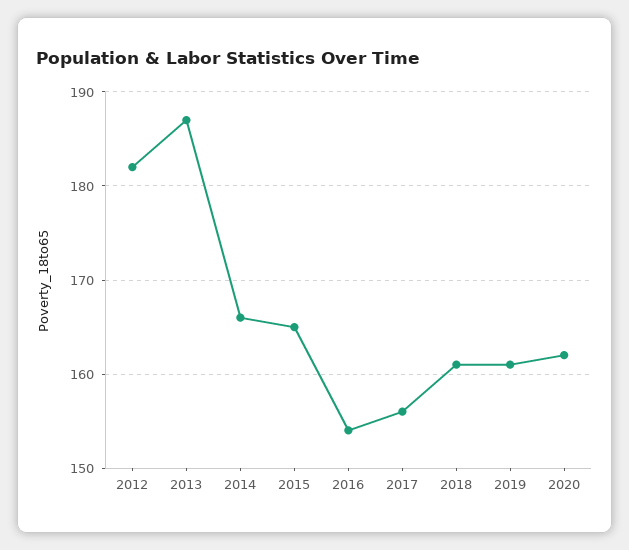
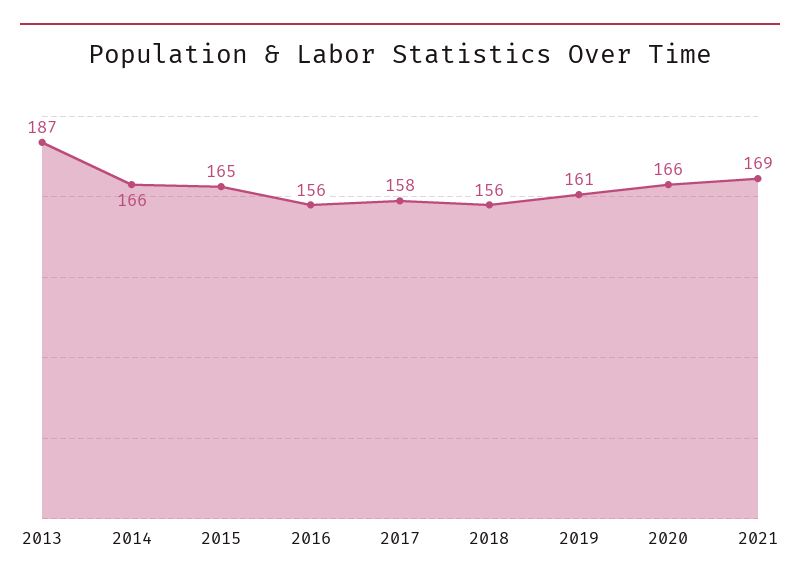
2012: 182 -> none
2016: 154 -> 156
2017: 156 -> 158
2018: 161 -> 156
2020: 162 -> 166
2021: none -> 169

